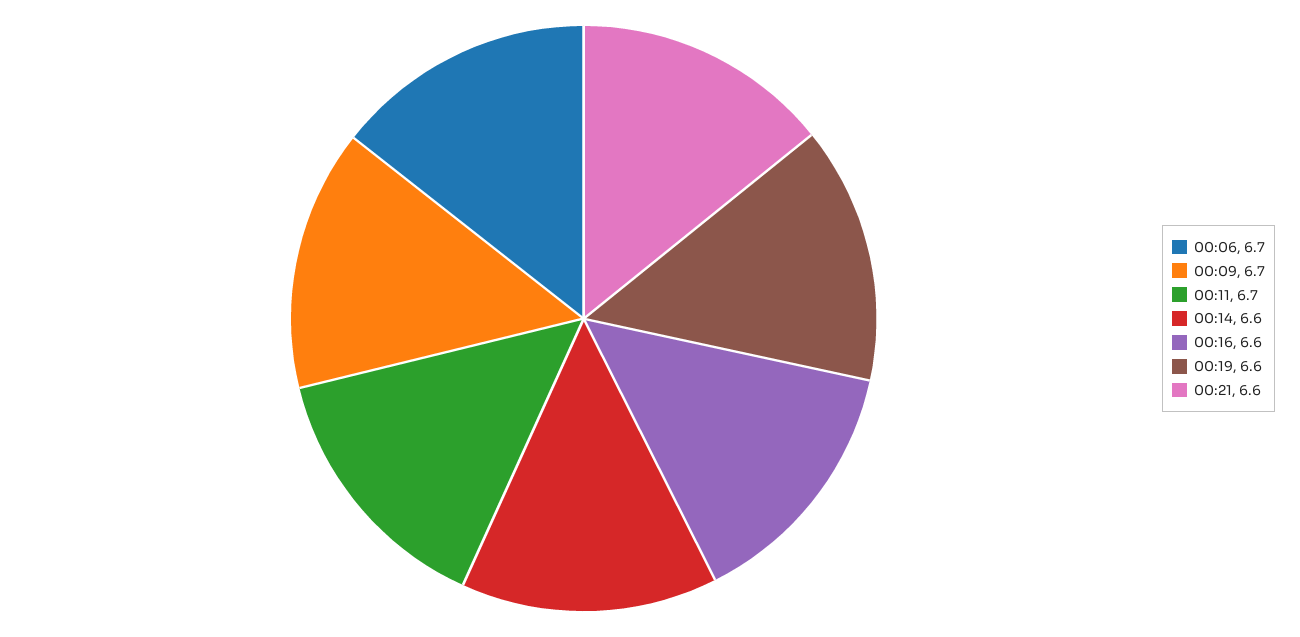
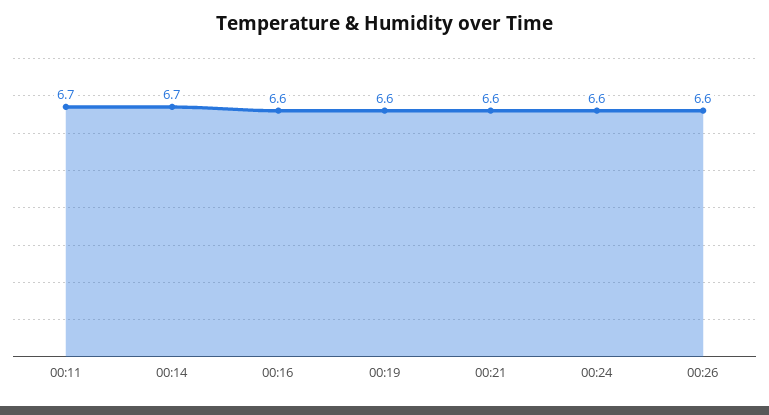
00:06: 6.7 -> none
00:09: 6.7 -> none
00:14: 6.6 -> 6.7
00:24: none -> 6.6
00:26: none -> 6.6

